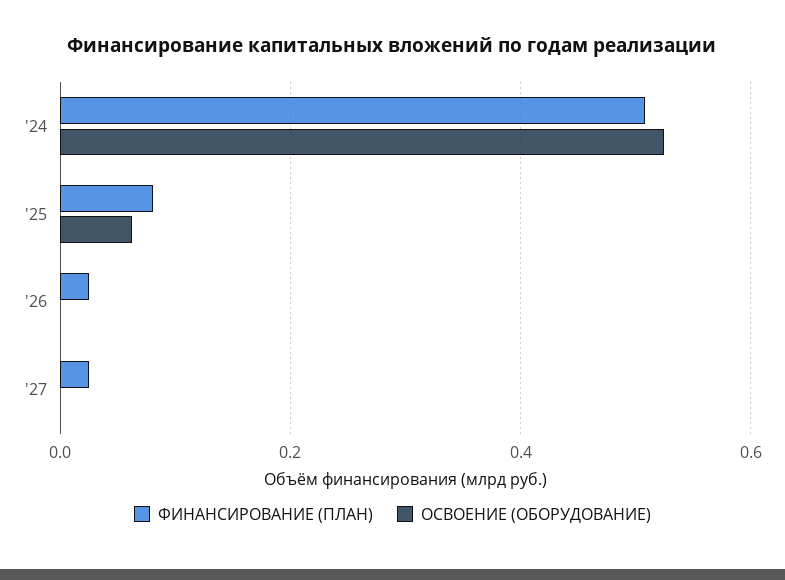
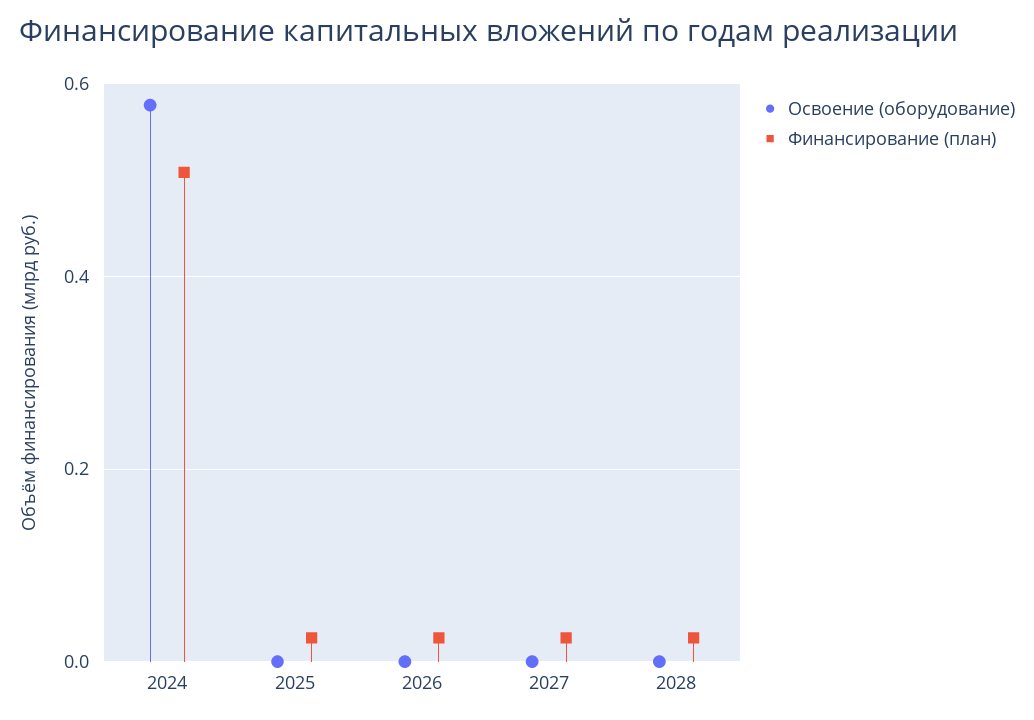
ОСВОЕНИЕ (ОБОРУДОВАНИЕ), '24: 0.52 -> 0.58
ФИНАНСИРОВАНИЕ (ПЛАН), '25: 0.08 -> 0.02
ОСВОЕНИЕ (ОБОРУДОВАНИЕ), '25: 0.06 -> 0
ОСВОЕНИЕ (ОБОРУДОВАНИЕ), 2028: none -> 0
ФИНАНСИРОВАНИЕ (ПЛАН), 2028: none -> 0.02

